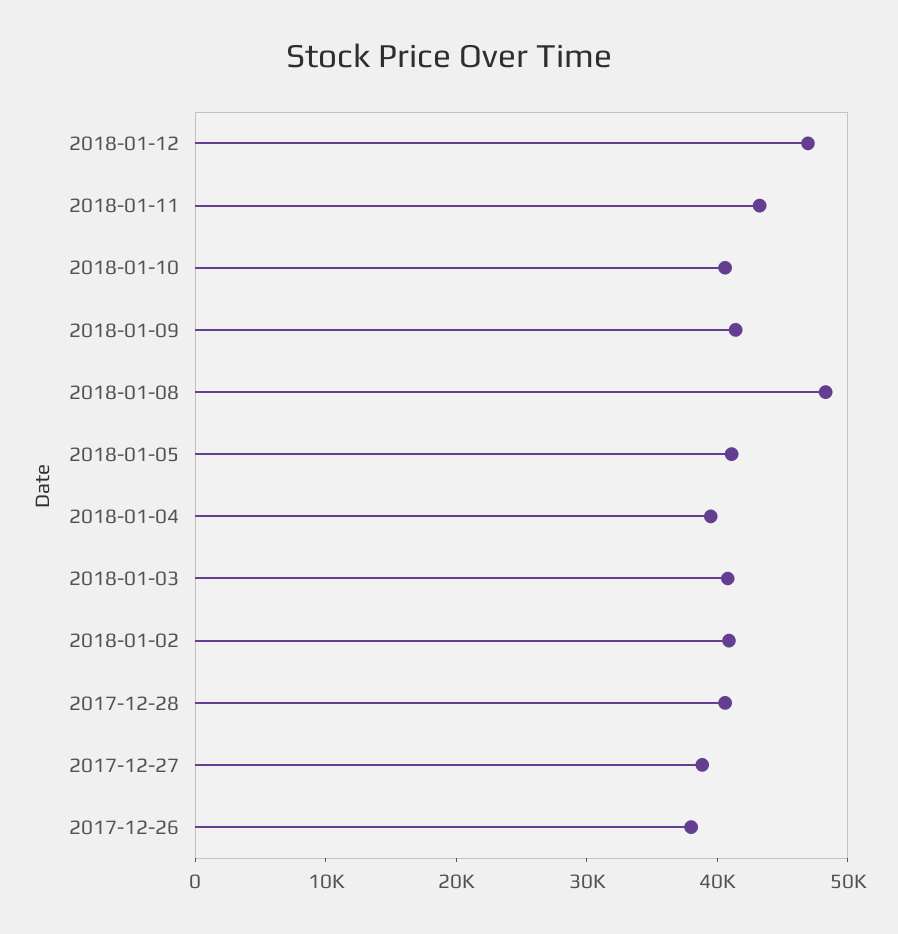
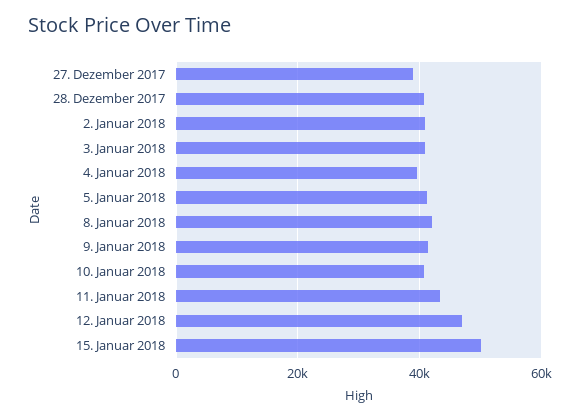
2018-01-08: 48000 -> 42000
2017-12-26: 38000 -> none
15. Januar 2018: none -> 50000

